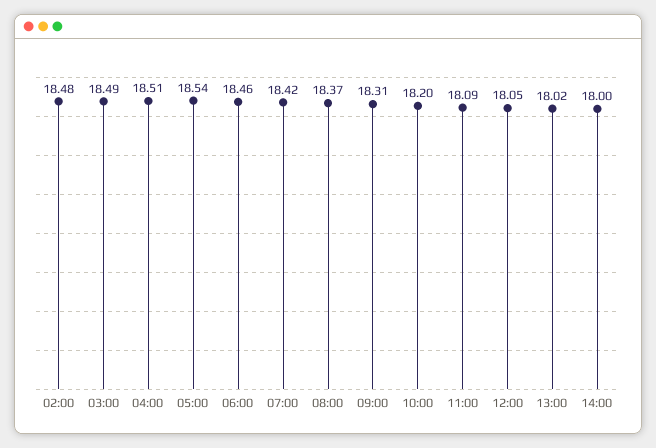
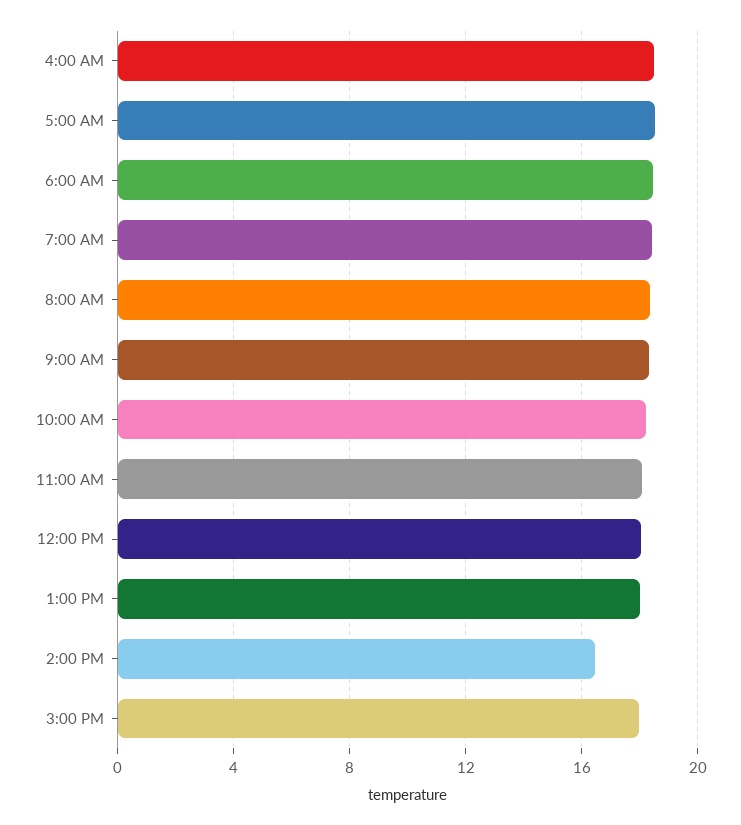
02:00: 18.48 -> none
03:00: 18.49 -> none
14:00: 18 -> 16.5
3:00 PM: none -> 18

